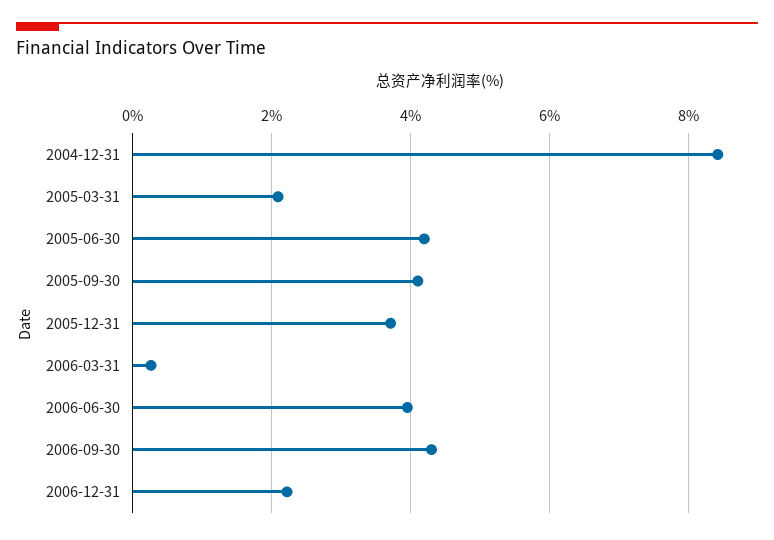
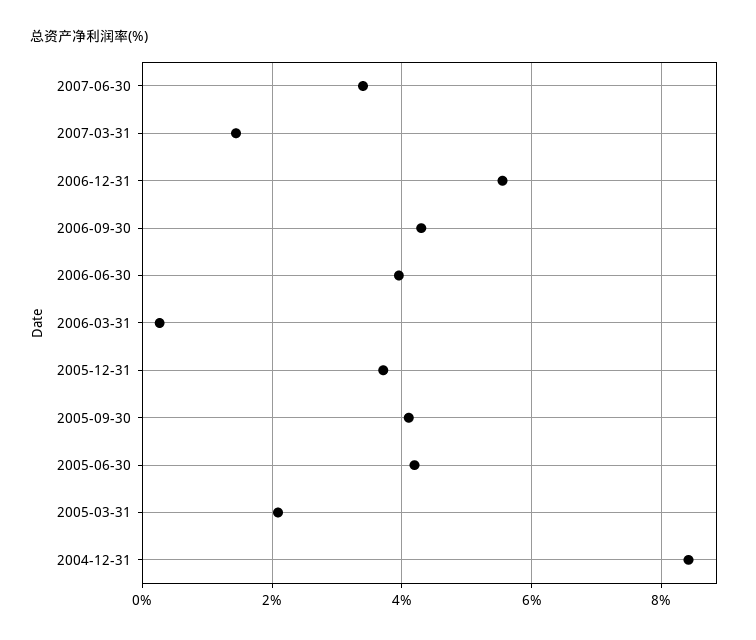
2006-12-31: 2.2 -> 5.6
2007-06-30: none -> 3.4
2007-03-31: none -> 1.4

